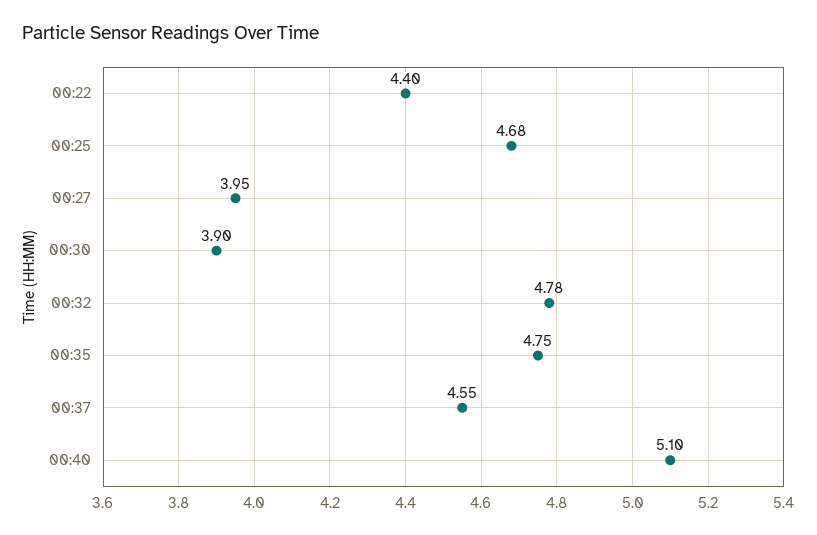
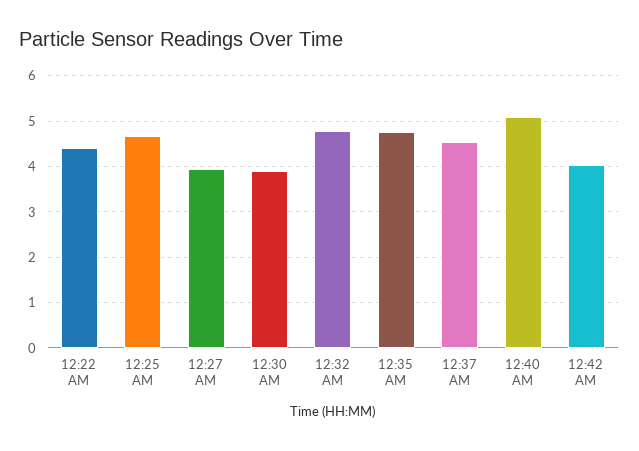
12:42 AM: none -> 4

